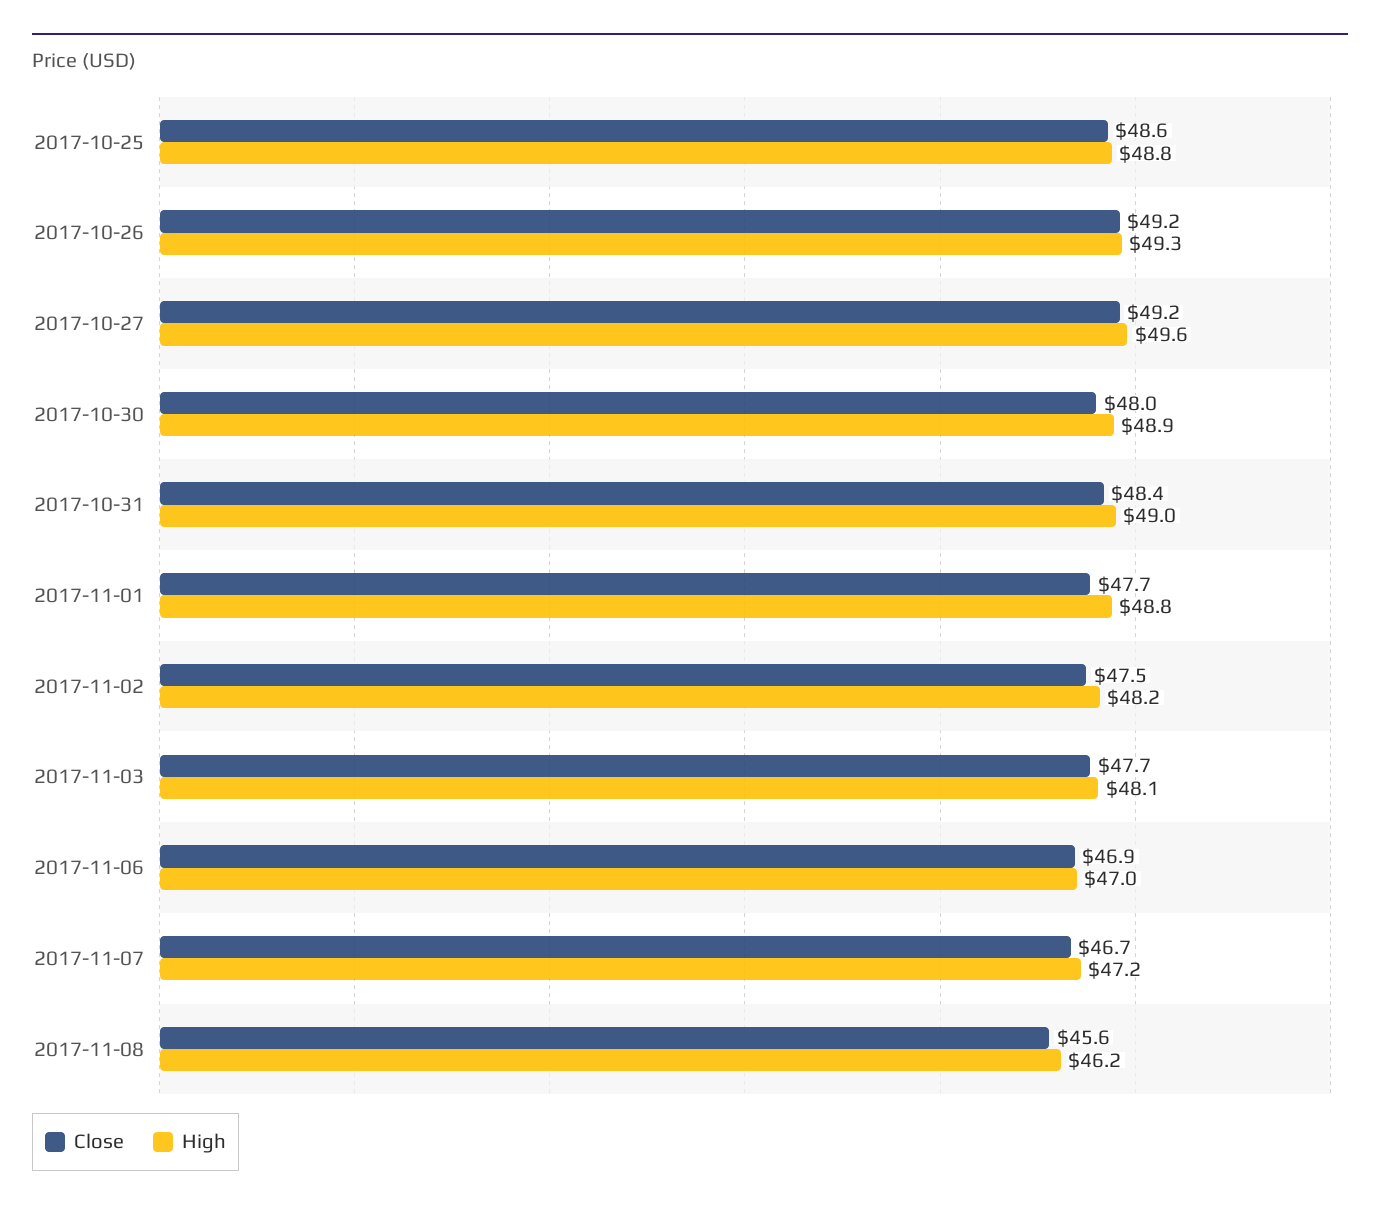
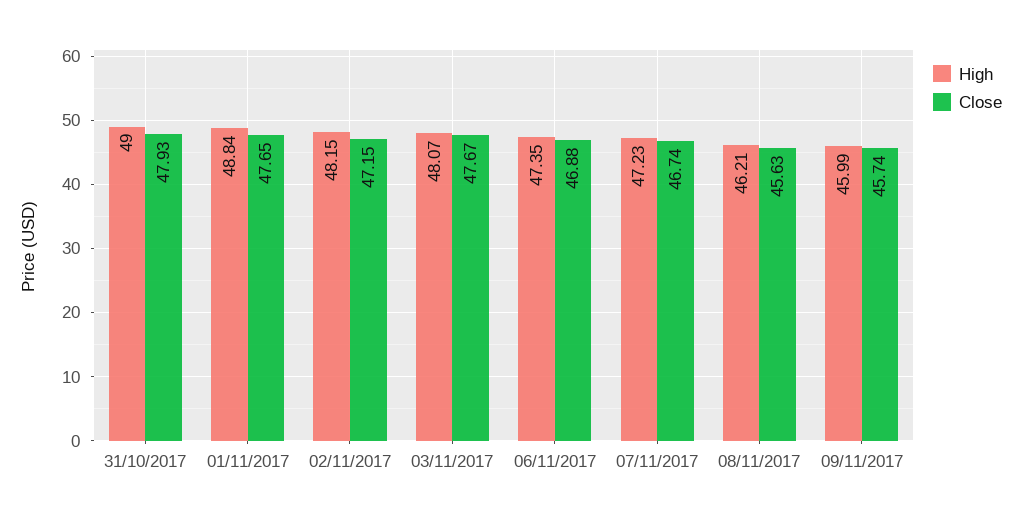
Close, 2017-10-25: 48.6 -> none
High, 2017-10-25: 48.8 -> none
Close, 2017-10-26: 49.2 -> none
High, 2017-10-26: 49.3 -> none
Close, 2017-10-27: 49.2 -> none
High, 2017-10-27: 49.6 -> none
Close, 2017-10-30: 48 -> none
High, 2017-10-30: 48.9 -> none
Close, 2017-10-31: 48.4 -> 47.93
Close, 2017-11-02: 47.5 -> 47.15
High, 2017-11-06: 47 -> 47.35
High, 09/11/2017: none -> 45.99
Close, 09/11/2017: none -> 45.74

